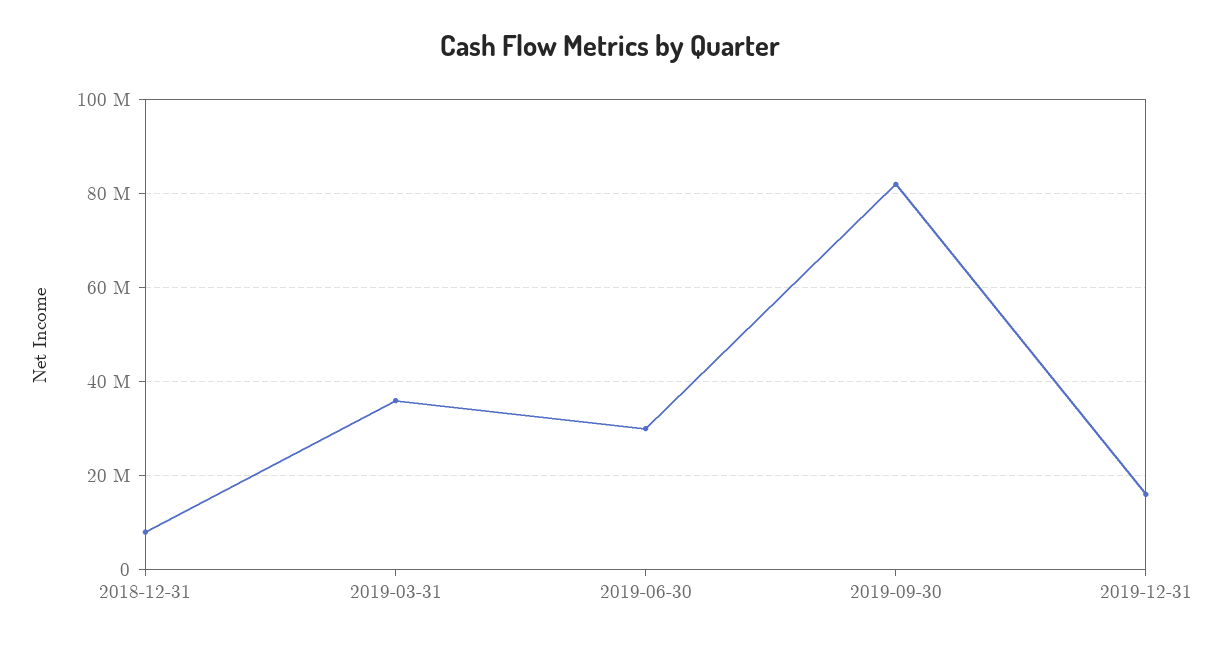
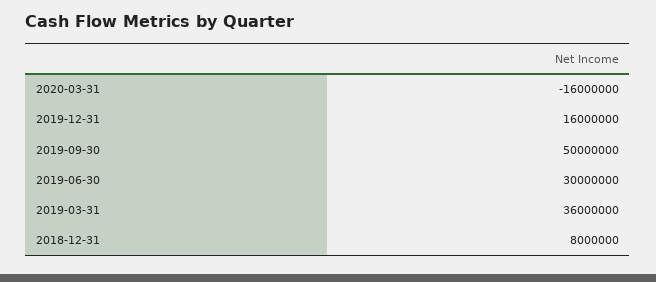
2019-09-30: 82000000 -> 50000000
2020-03-31: none -> -16000000

